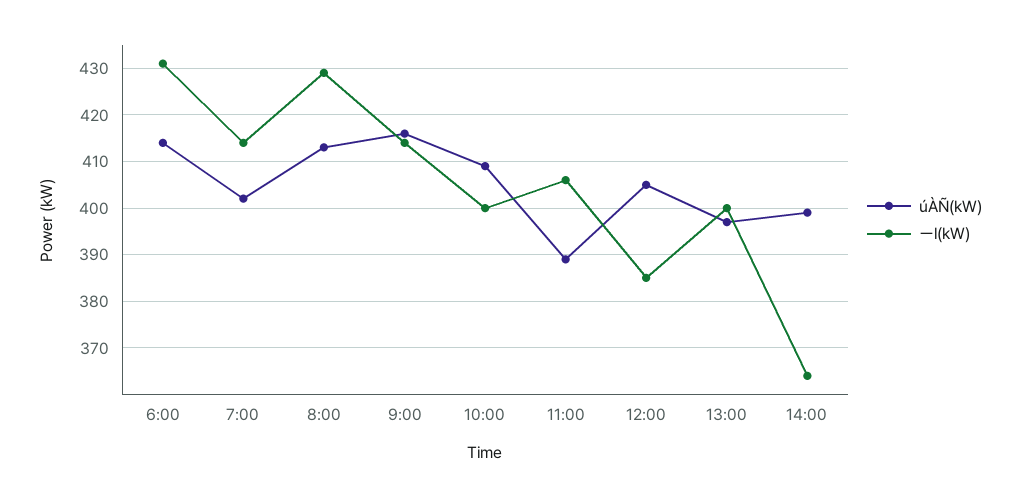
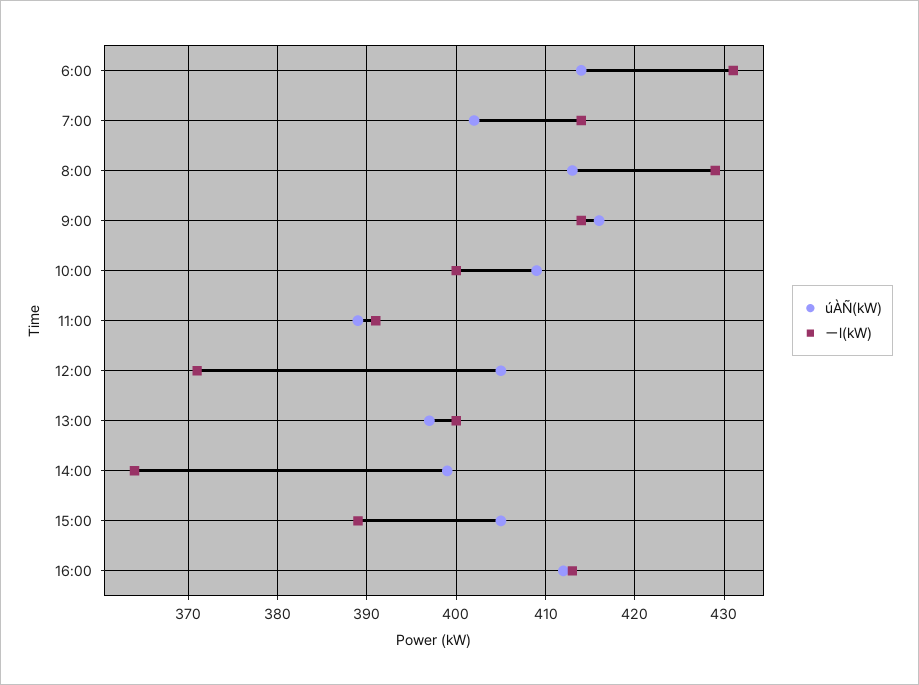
ーl(kW), 11:00: 405 -> 391
ーl(kW), 12:00: 385 -> 371
úÀÑ(kW), 15:00: none -> 405
ーl(kW), 15:00: none -> 389
úÀÑ(kW), 16:00: none -> 412
ーl(kW), 16:00: none -> 413

